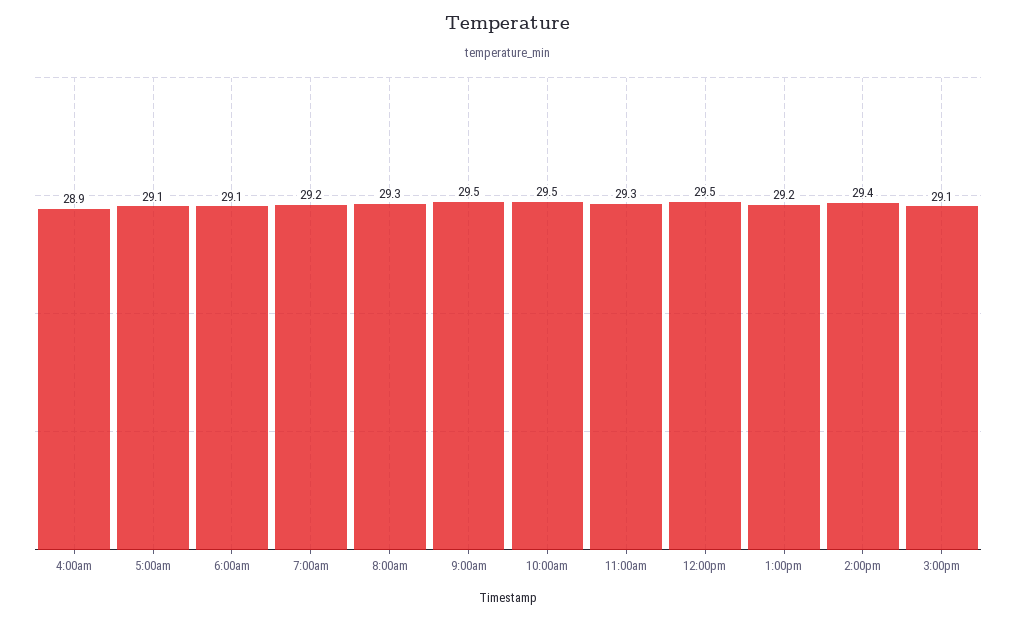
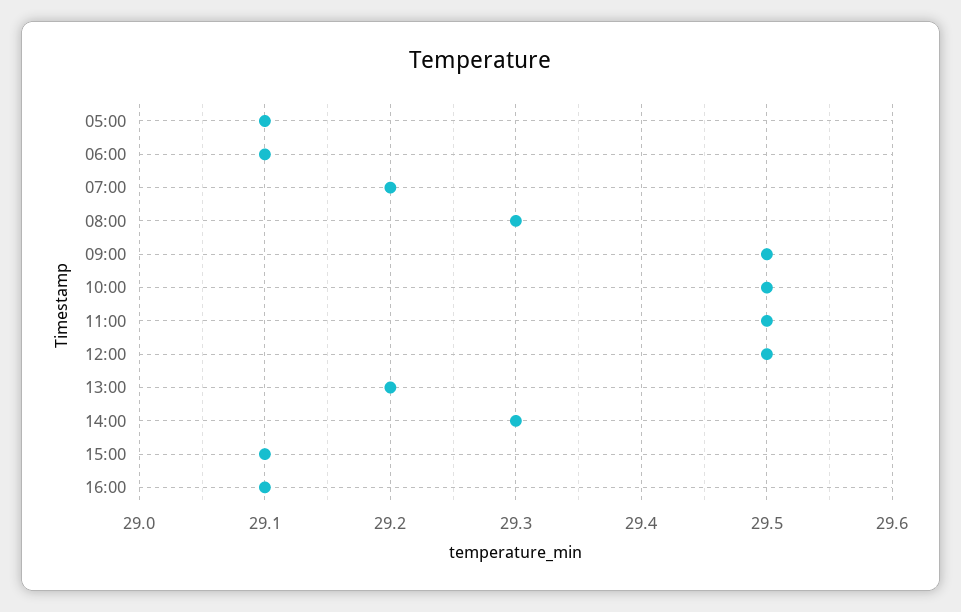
4:00am: 28.9 -> none
11:00am: 29.3 -> 29.5
2:00pm: 29.4 -> 29.3
16:00: none -> 29.1

